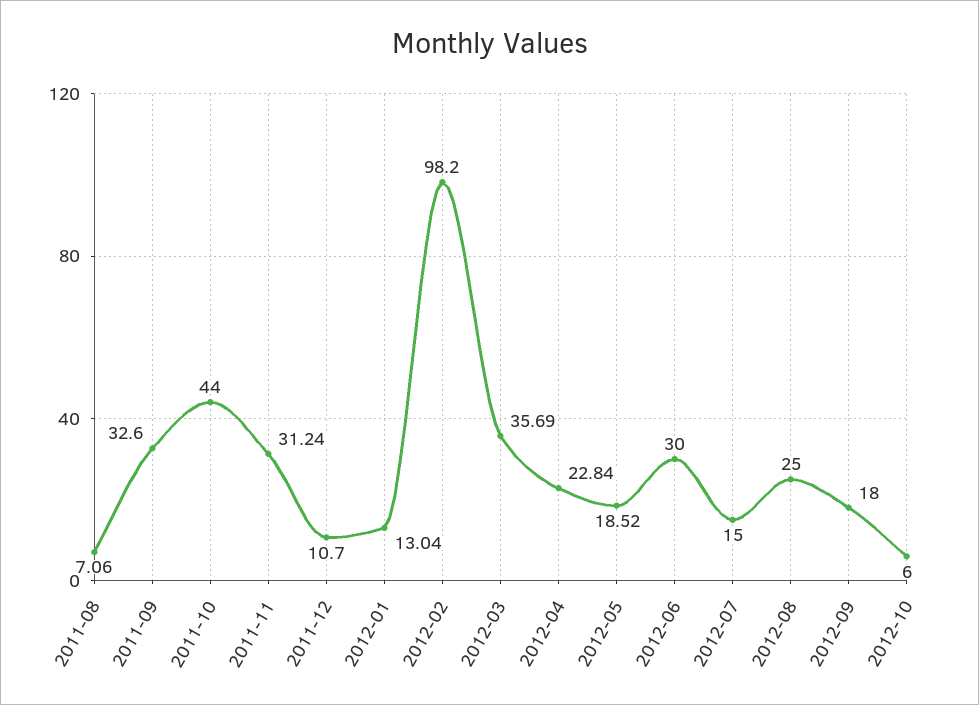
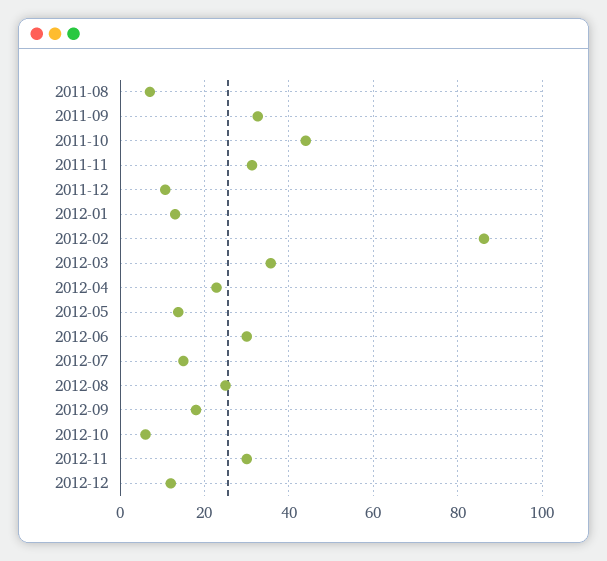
2012-02: 98.2 -> 86
2012-05: 18.52 -> 14
2012-11: none -> 30
2012-12: none -> 12

